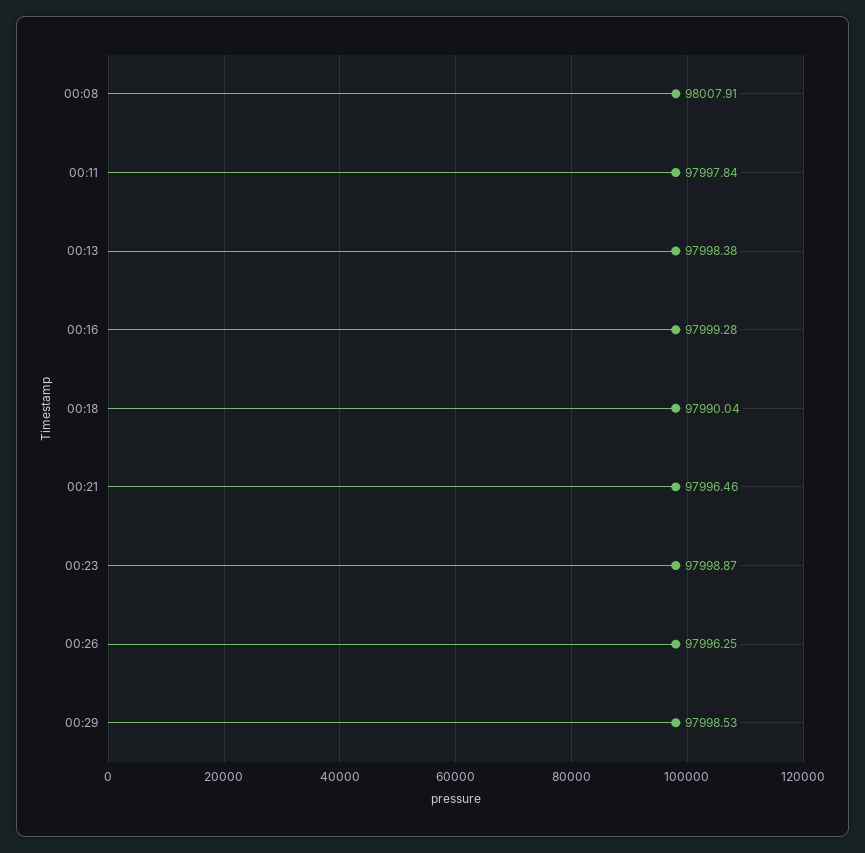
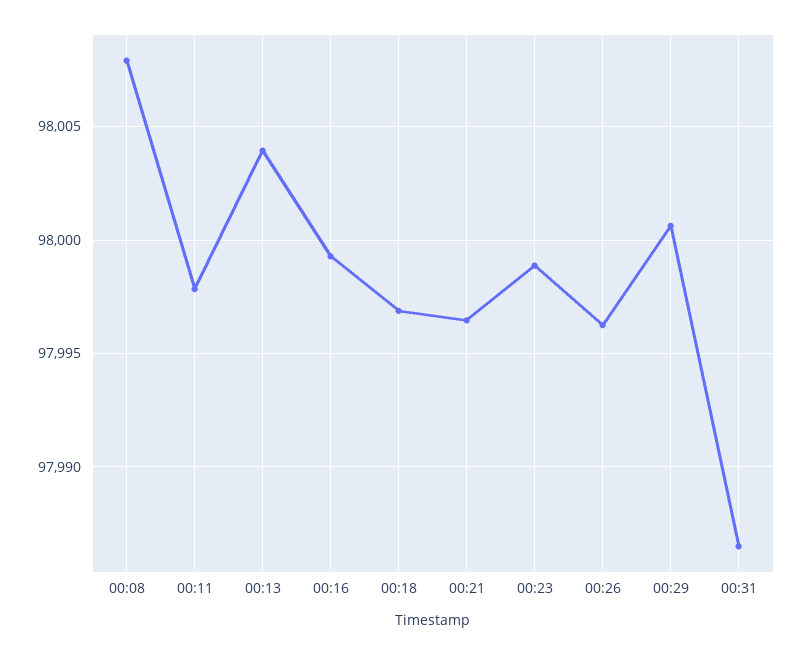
00:13: 97998.38 -> 98004
00:18: 97990.04 -> 97997
00:29: 97998.53 -> 98000.5
00:31: none -> 97986.5

